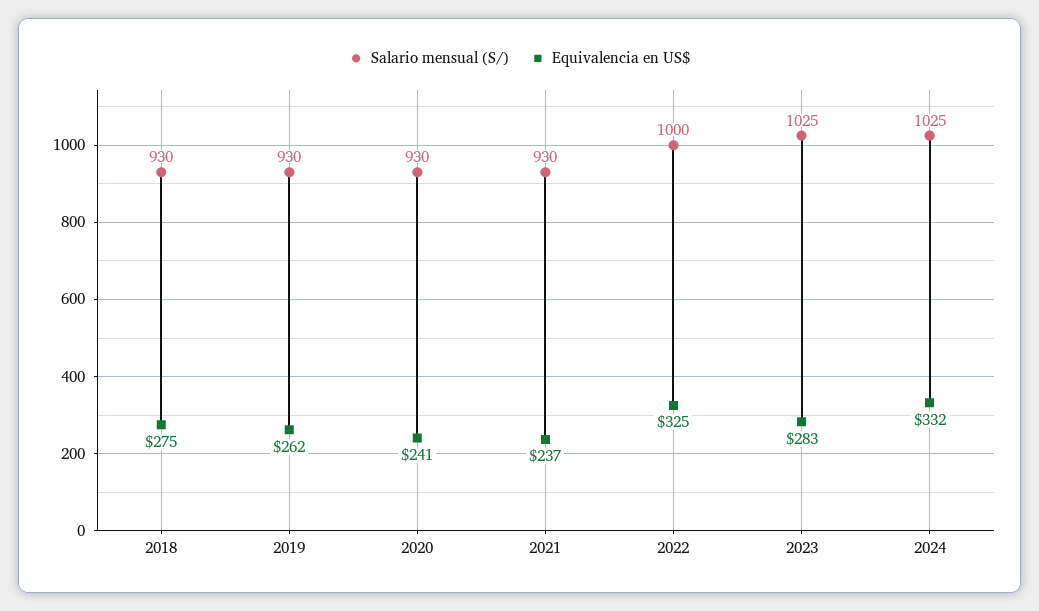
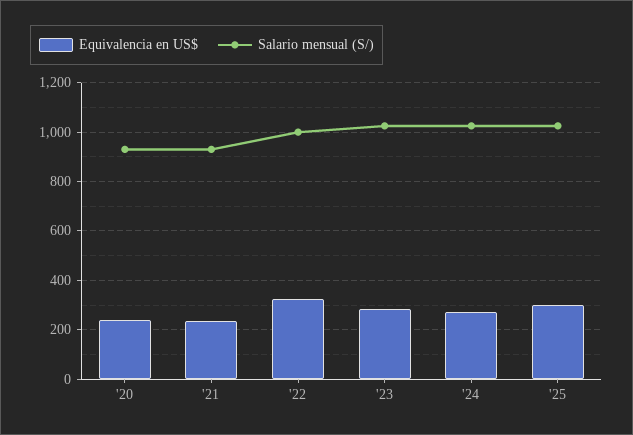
Salario mensual (S/), 2018: 930 -> none
Equivalencia en US$, 2018: 275 -> none
Salario mensual (S/), 2019: 930 -> none
Equivalencia en US$, 2019: 262 -> none
Equivalencia en US$, 2024: 332 -> 275
Equivalencia en US$, '25: none -> 300
Salario mensual (S/), '25: none -> 1025

